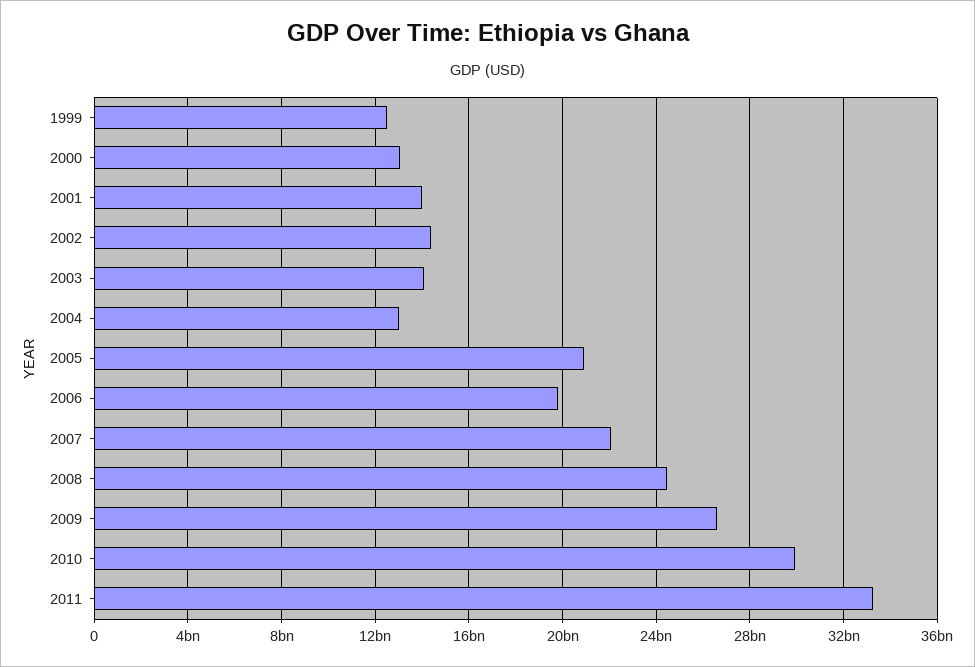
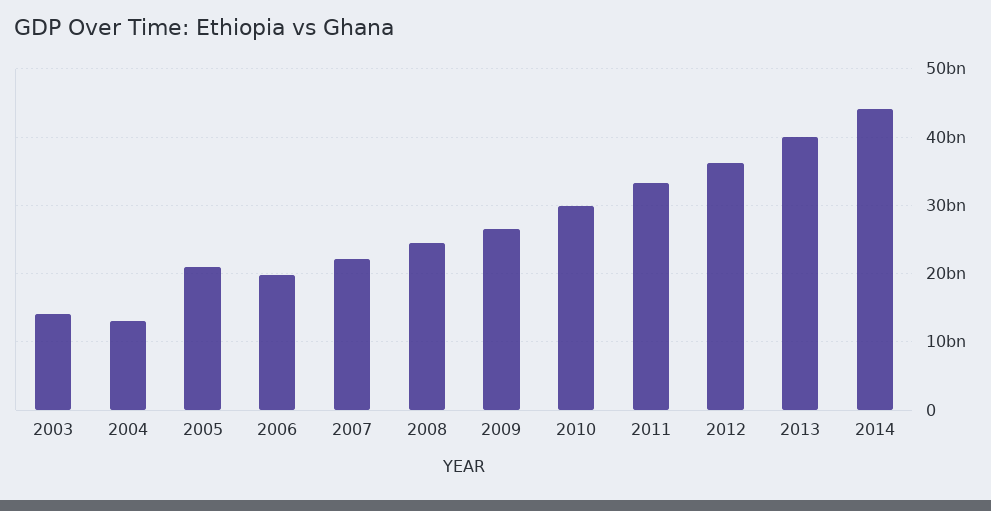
1999: 12500000000 -> none
2000: 13000000000 -> none
2001: 14000000000 -> none
2002: 14500000000 -> none
2012: none -> 36000000000
2013: none -> 40000000000
2014: none -> 44000000000

